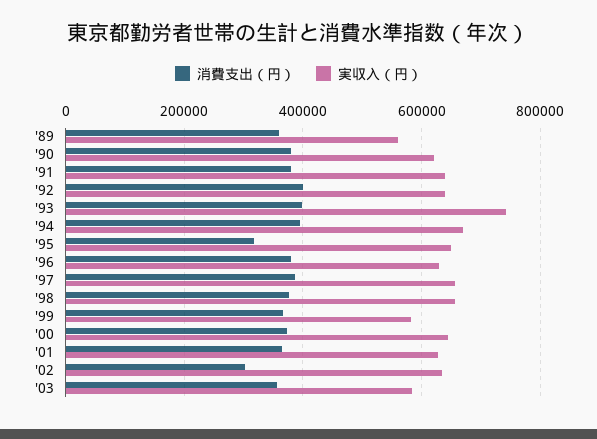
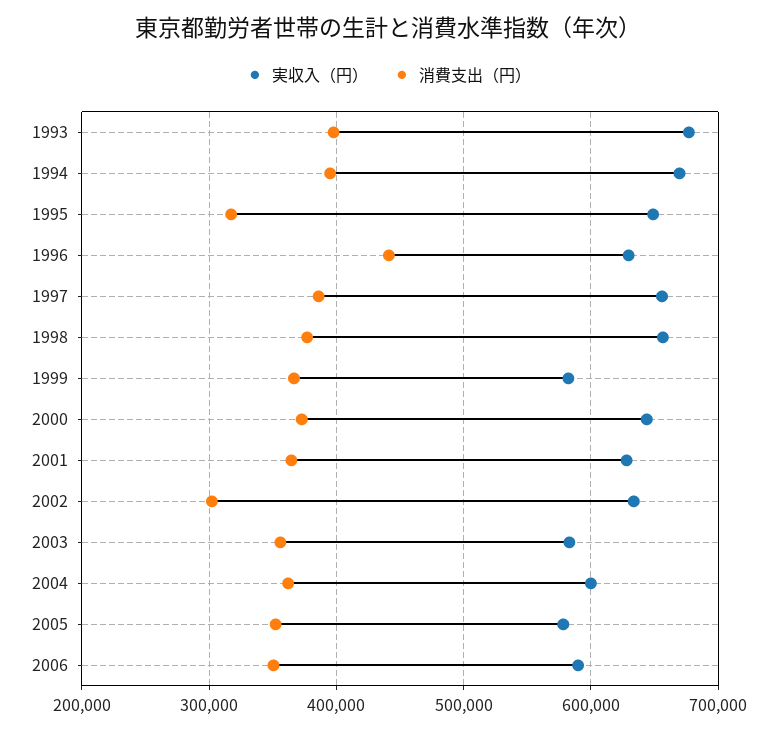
消費支出（円）, '89: 360000 -> none
実収入（円）, '89: 560000 -> none
消費支出（円）, '90: 380000 -> none
実収入（円）, '90: 620000 -> none
消費支出（円）, '91: 380000 -> none
実収入（円）, '91: 640000 -> none
消費支出（円）, '92: 400000 -> none
実収入（円）, '92: 640000 -> none
実収入（円）, '93: 740000 -> 680000
消費支出（円）, '96: 380000 -> 440000
実収入（円）, 2004: none -> 600000
消費支出（円）, 2004: none -> 360000
実収入（円）, 2005: none -> 580000
消費支出（円）, 2005: none -> 350000
実収入（円）, 2006: none -> 590000
消費支出（円）, 2006: none -> 350000

